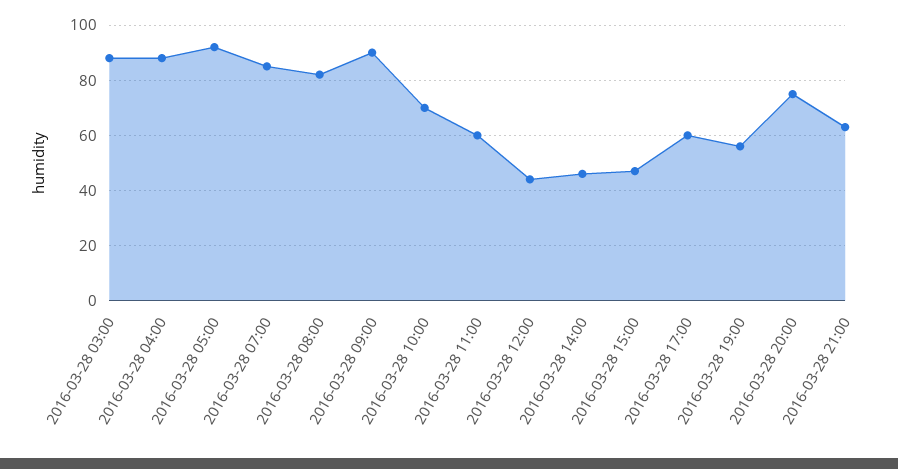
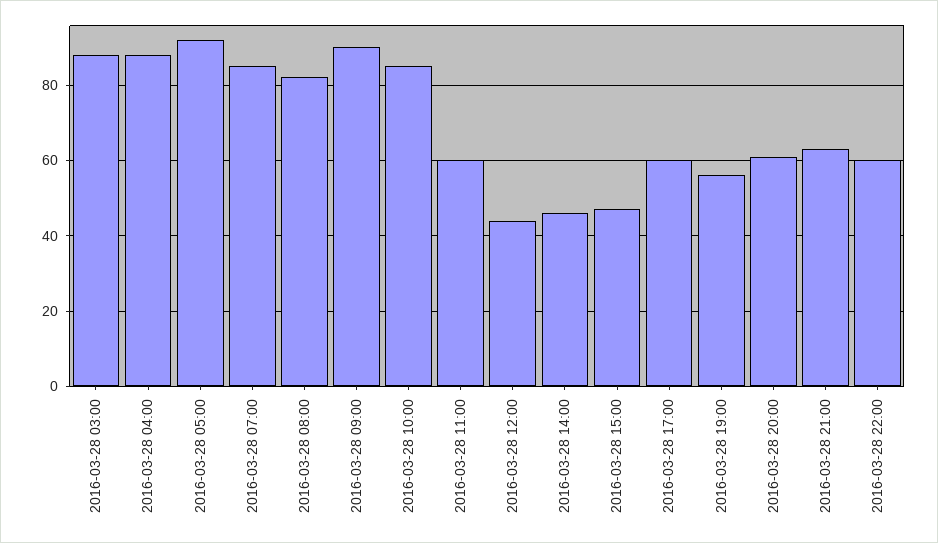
2016-03-28 10:00: 70 -> 85
2016-03-28 20:00: 75 -> 60
2016-03-28 22:00: none -> 60

